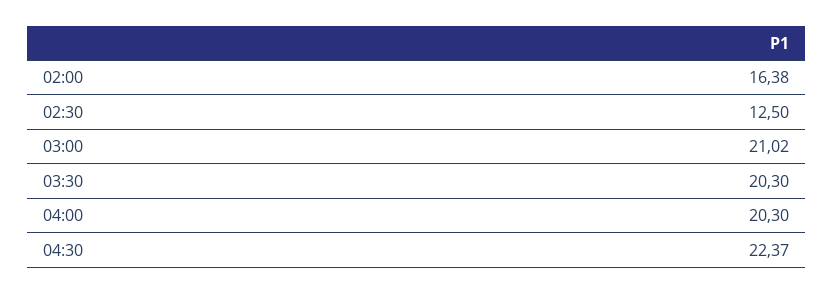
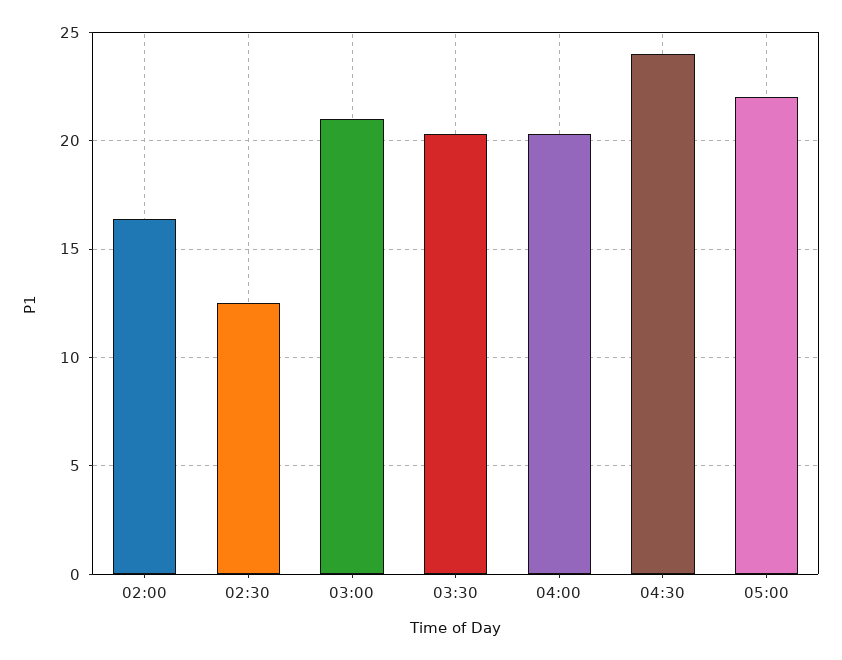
04:30: 22.37 -> 24
05:00: none -> 22

